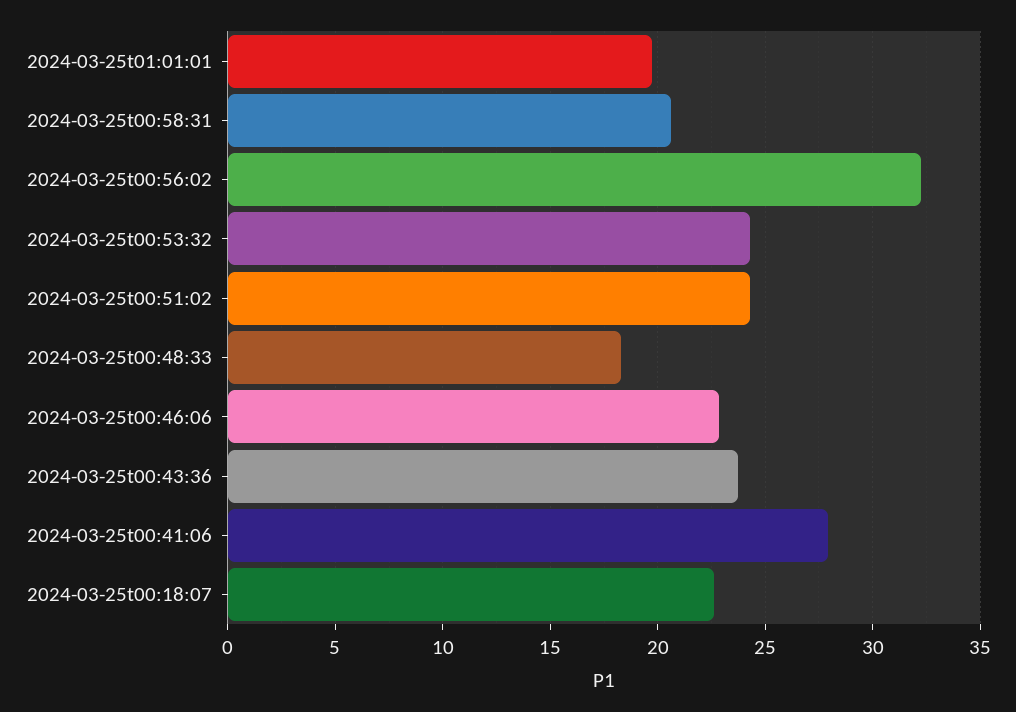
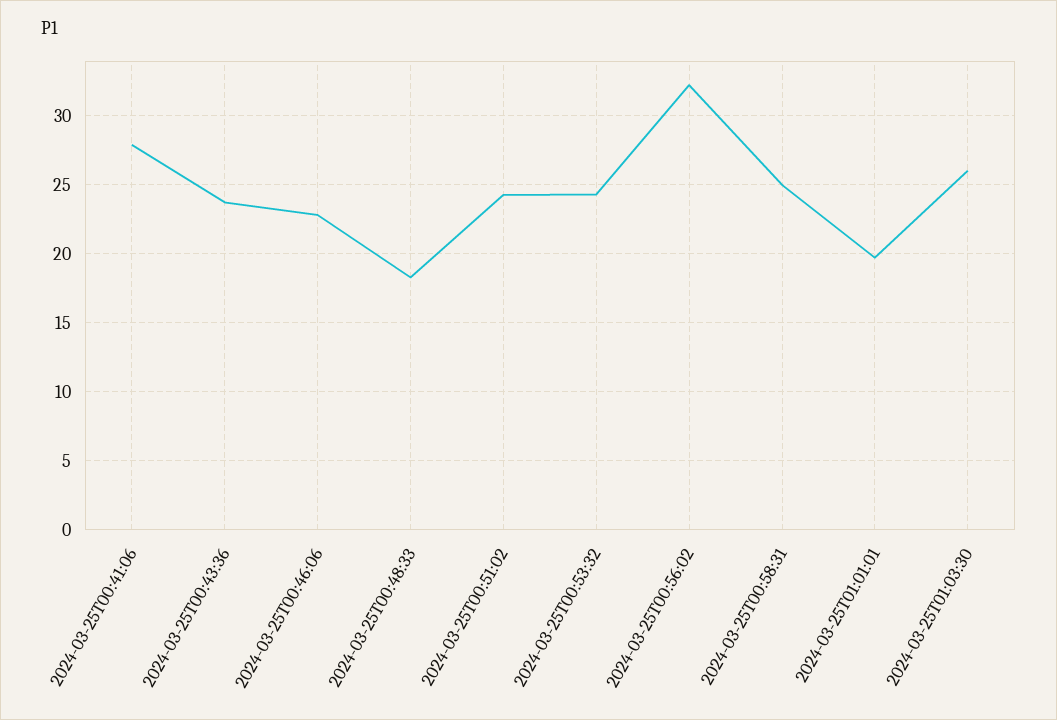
2024-03-25t00:58:31: 20.5 -> 25
2024-03-25t00:18:07: 22.5 -> none
2024-03-25T01:03:30: none -> 26

